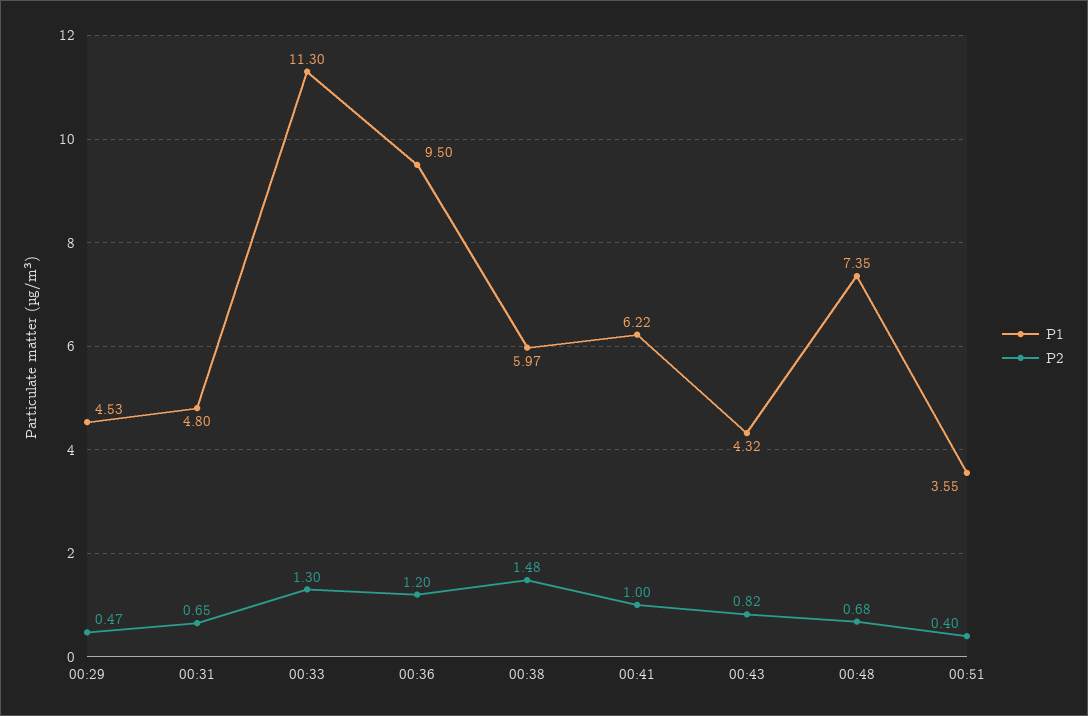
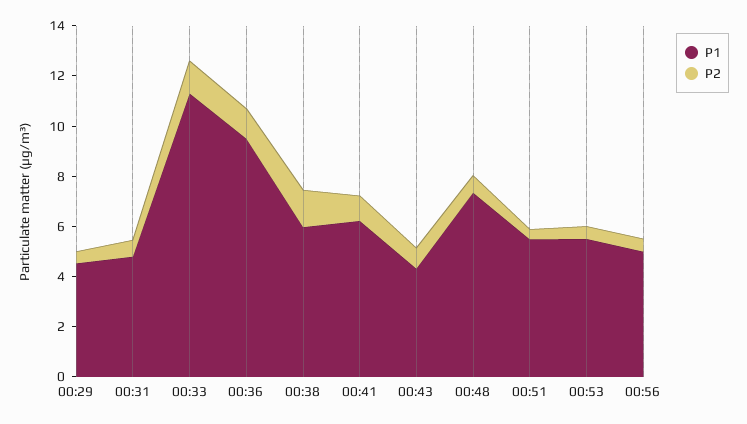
P1, 00:51: 3.55 -> 5.5
P1, 00:53: none -> 5.5
P2, 00:53: none -> 0.5
P1, 00:56: none -> 5
P2, 00:56: none -> 0.5

